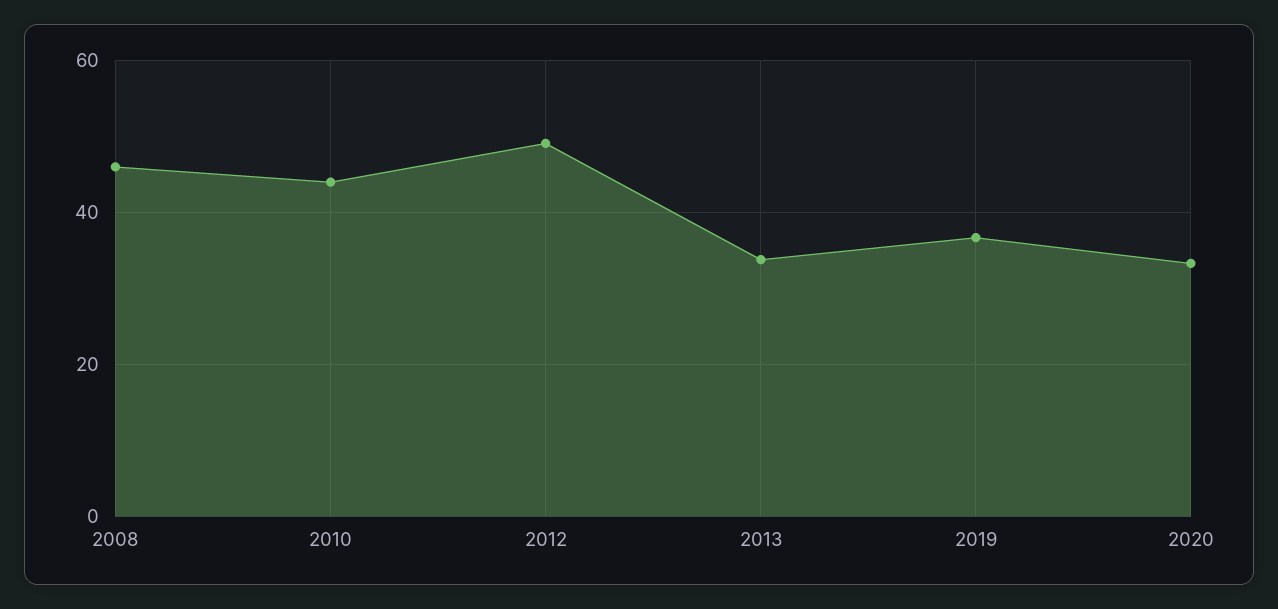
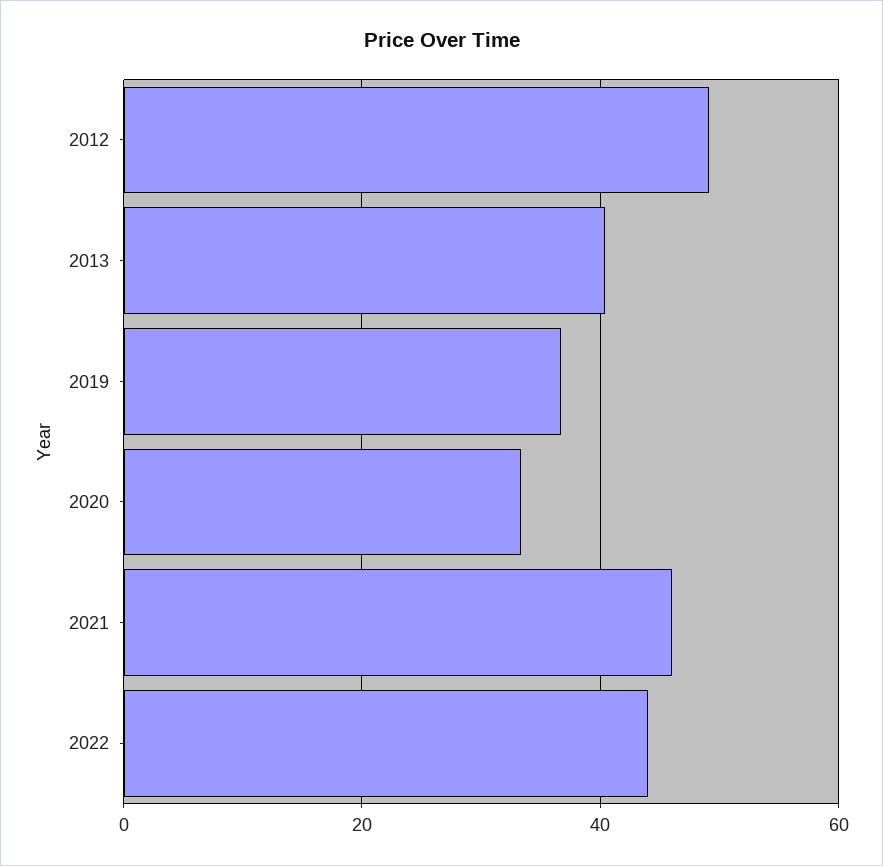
2008: 46 -> none
2010: 44 -> none
2013: 34 -> 40
2021: none -> 46
2022: none -> 44

